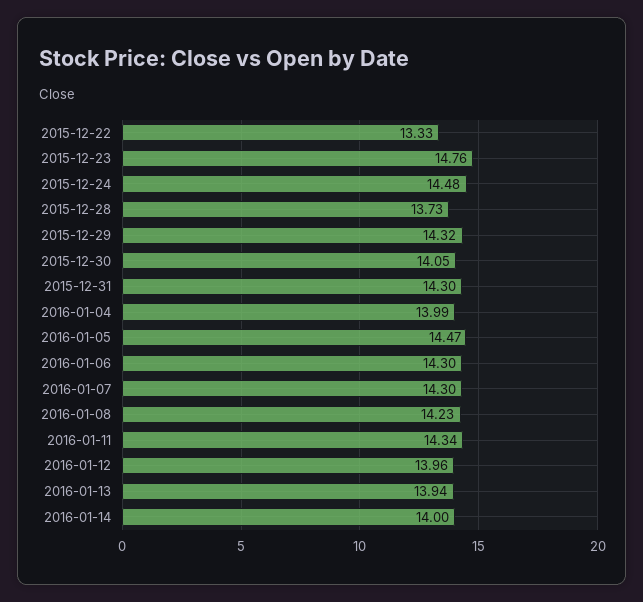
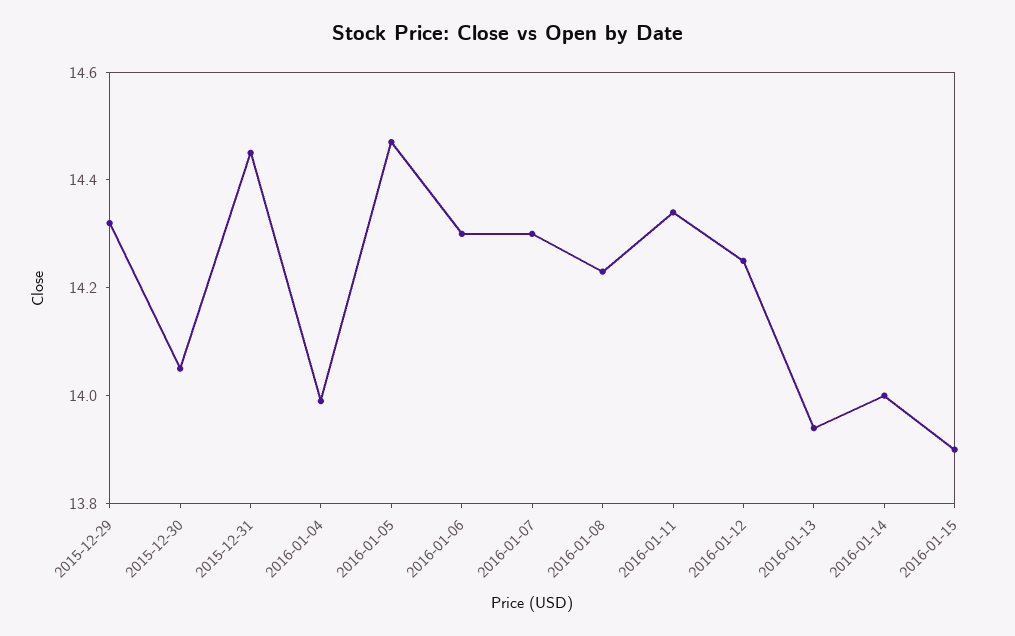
2015-12-22: 13.33 -> none
2015-12-23: 14.76 -> none
2015-12-24: 14.48 -> none
2015-12-28: 13.73 -> none
2015-12-31: 14.3 -> 14.45
2016-01-12: 13.96 -> 14.25
2016-01-15: none -> 13.9

